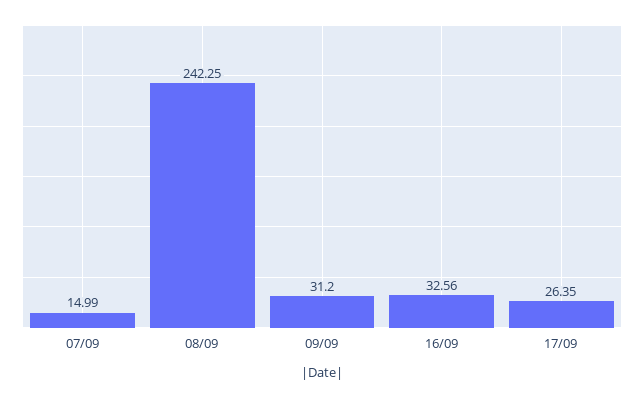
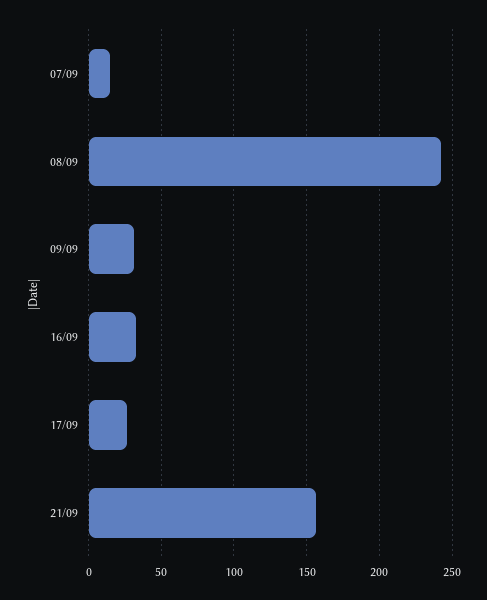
21/09: none -> 155

